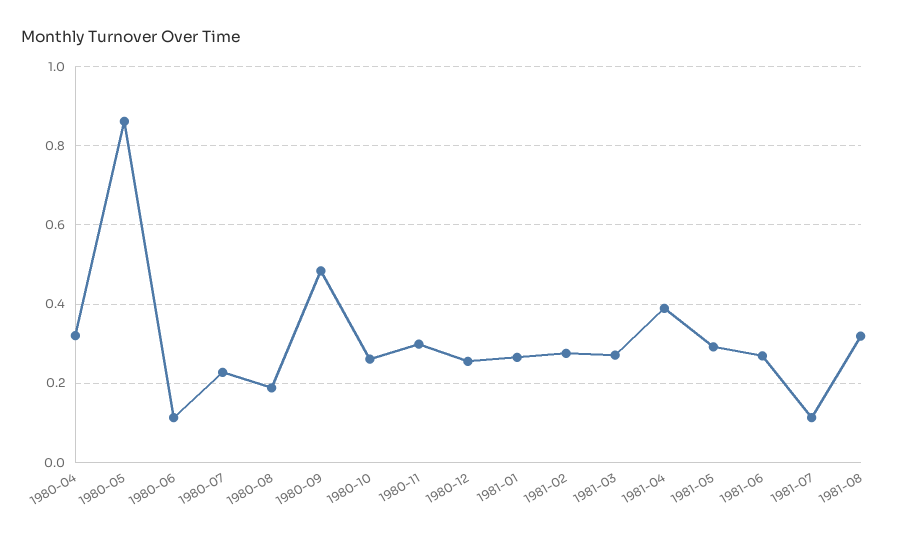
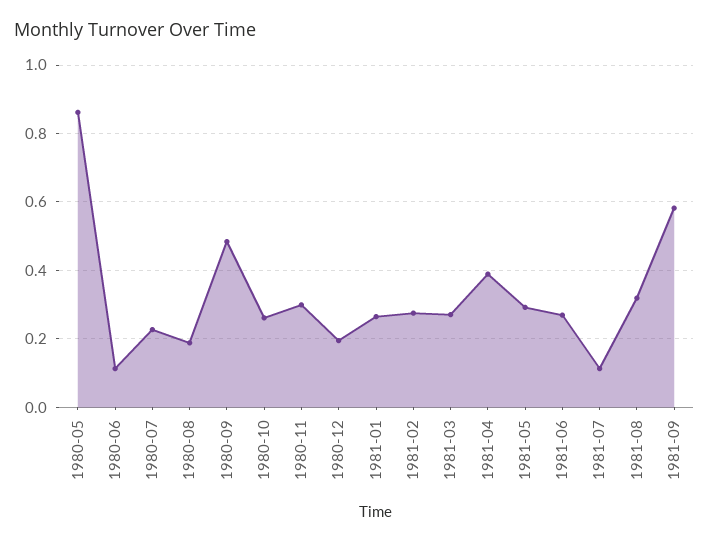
1980-04: 0.32 -> none
1980-12: 0.26 -> 0.2
1981-09: none -> 0.58

